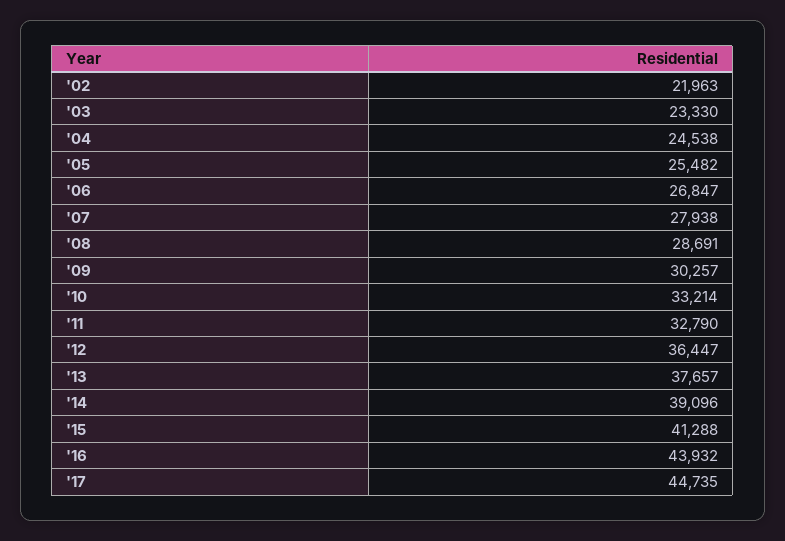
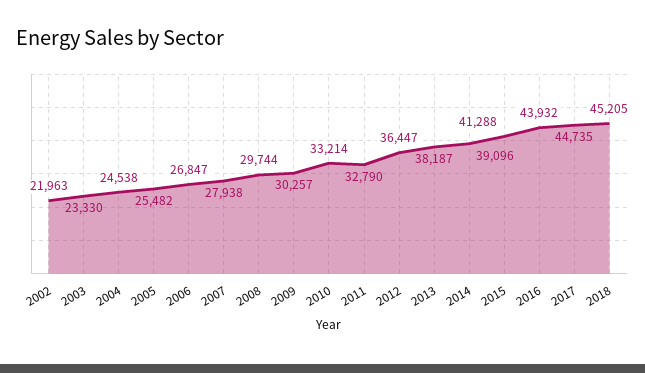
'08: 28691 -> 29744
'13: 37657 -> 38187
2018: none -> 45205

